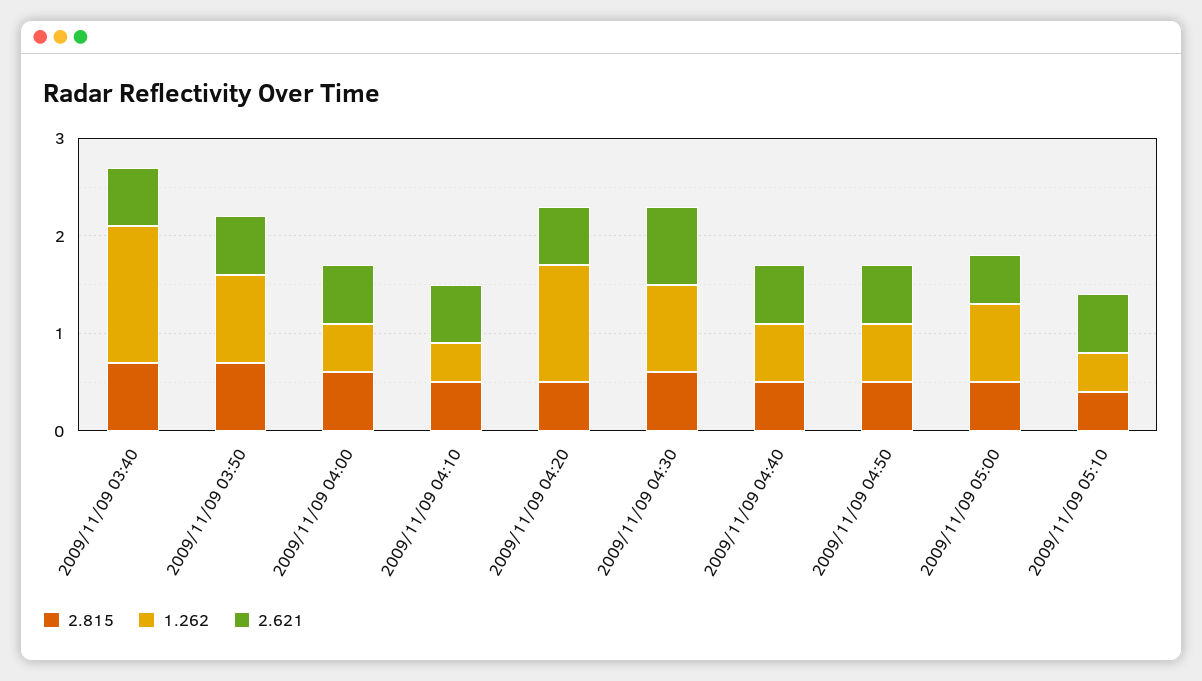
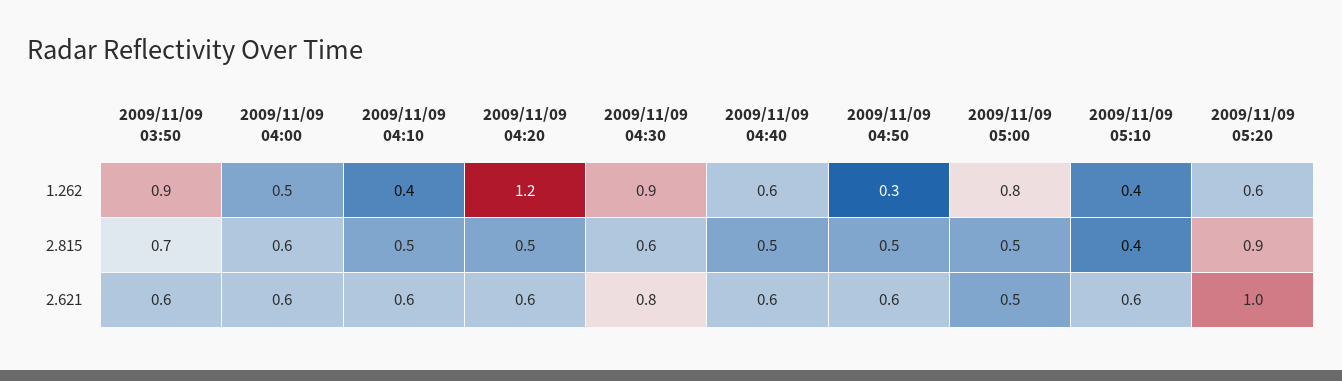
2.815, 2009/11/09 03:40: 0.7 -> none
1.262, 2009/11/09 03:40: 1.4 -> none
2.621, 2009/11/09 03:40: 0.6 -> none
1.262, 2009/11/09 04:50: 0.6 -> 0.3
1.262, 2009/11/09 05:20: none -> 0.6
2.815, 2009/11/09 05:20: none -> 0.9
2.621, 2009/11/09 05:20: none -> 1

